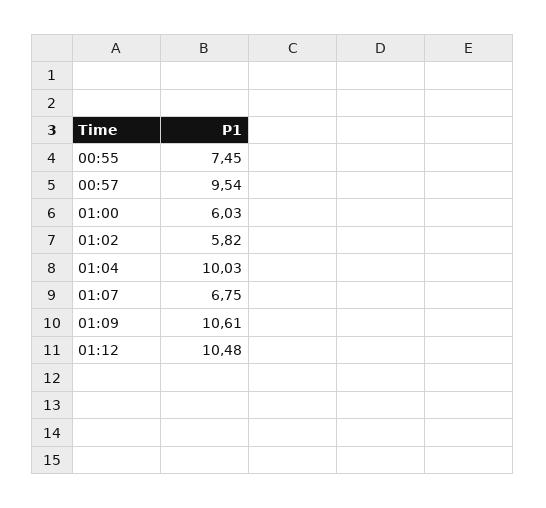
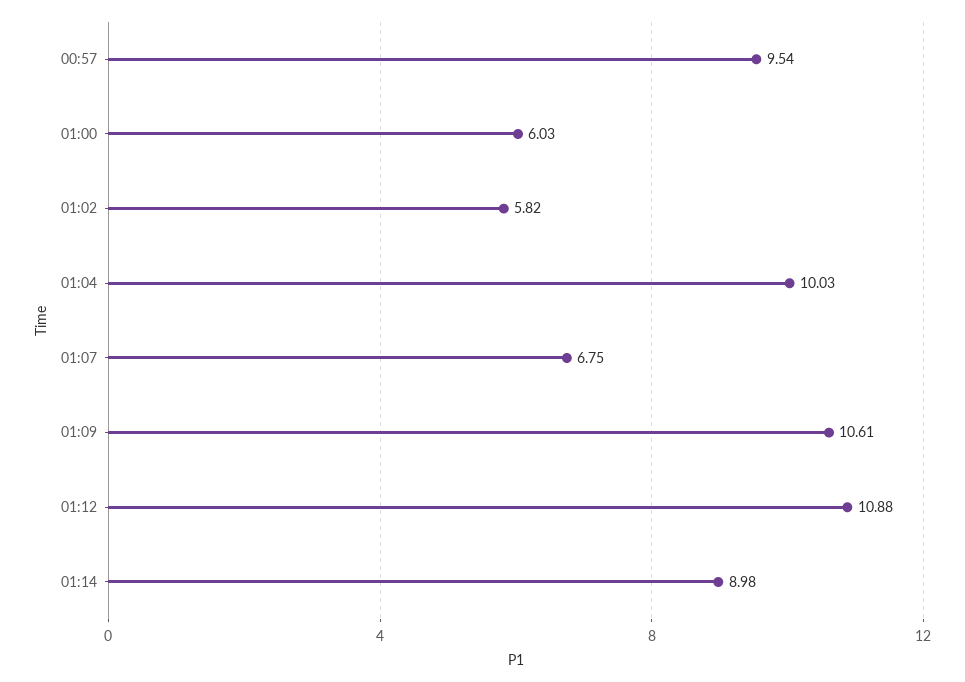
00:55: 7.45 -> none
01:12: 10.48 -> 10.88
01:14: none -> 8.98

